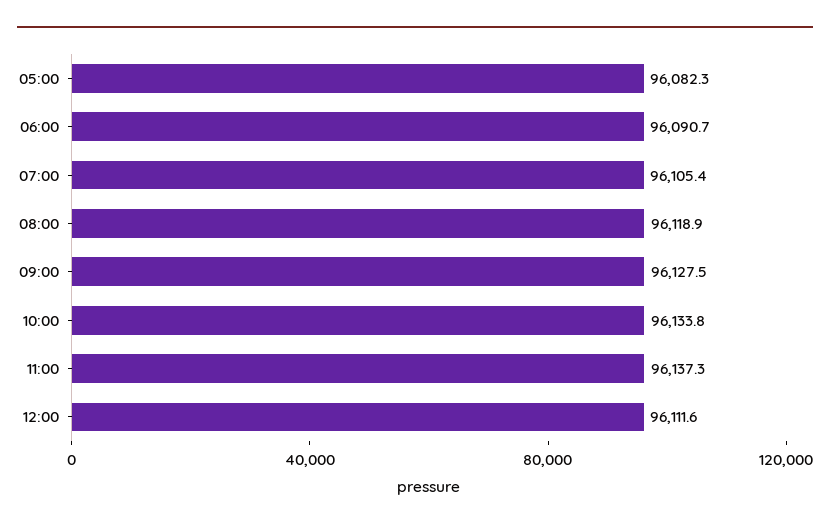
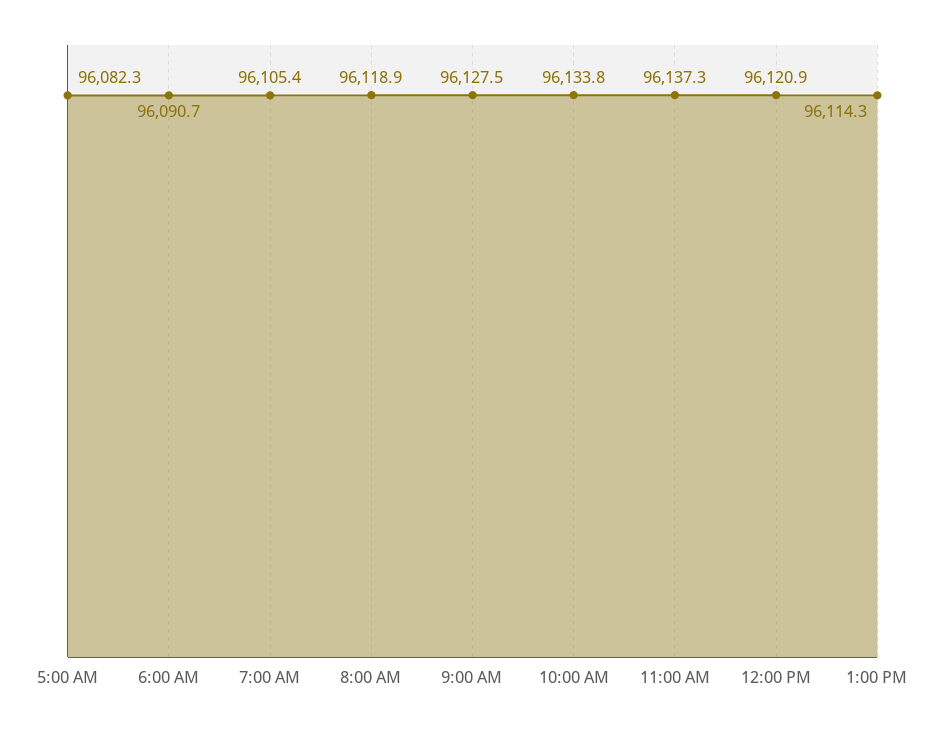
12:00: 96111.6 -> 96120.9
1:00 PM: none -> 96114.3

